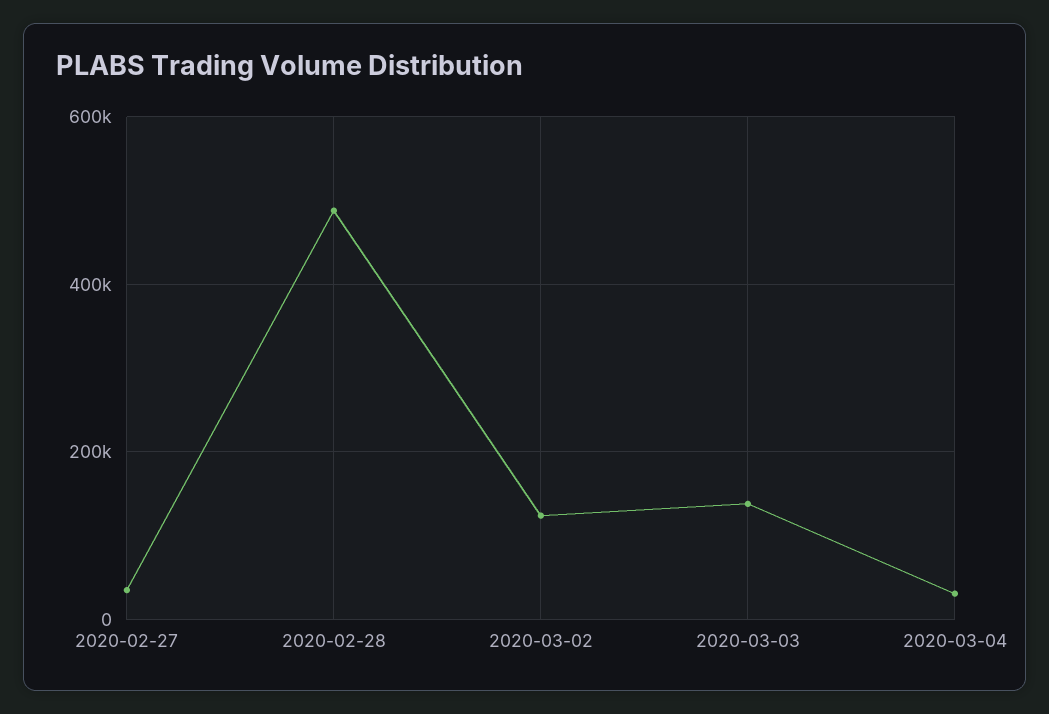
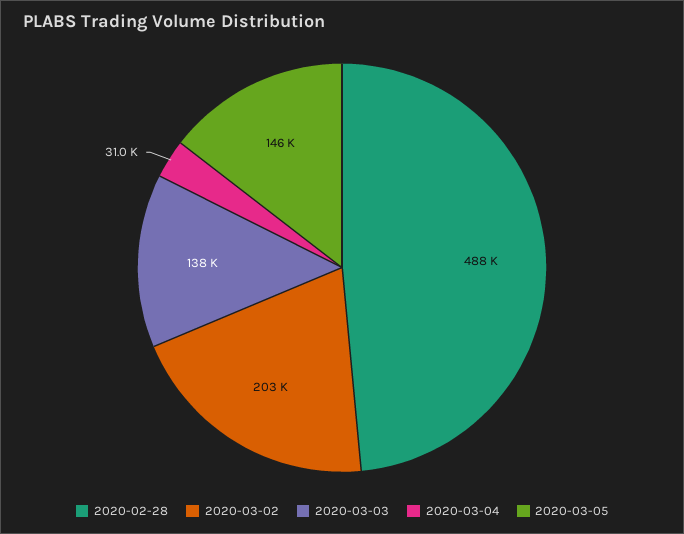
2020-02-27: 40000 -> none
2020-03-02: 120000 -> 203000
2020-03-05: none -> 146000

